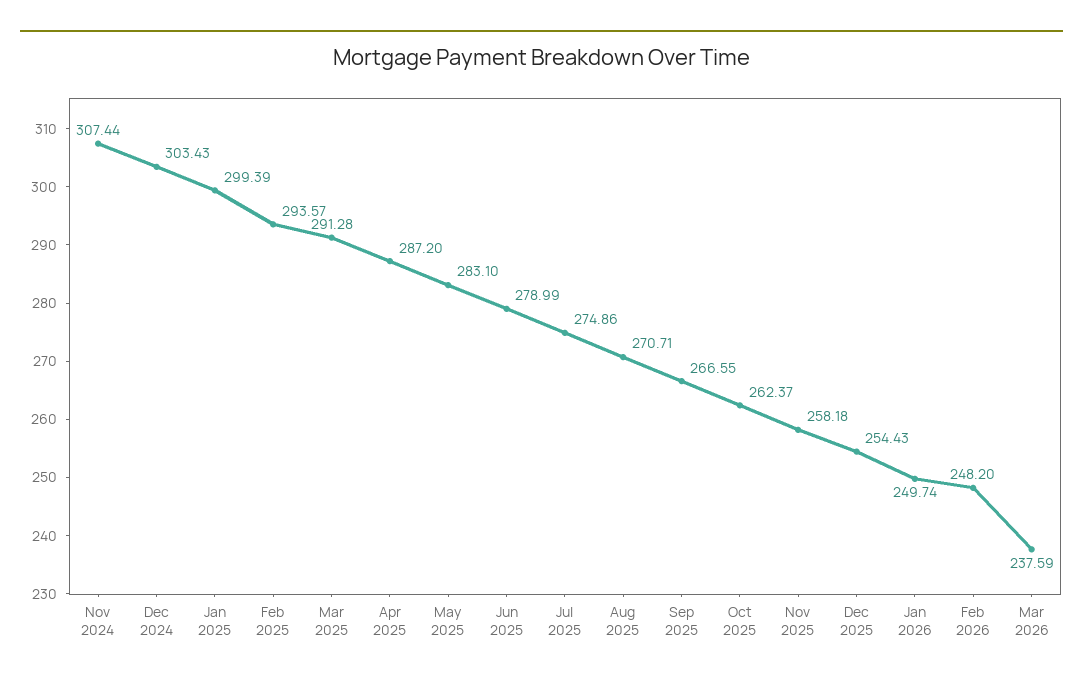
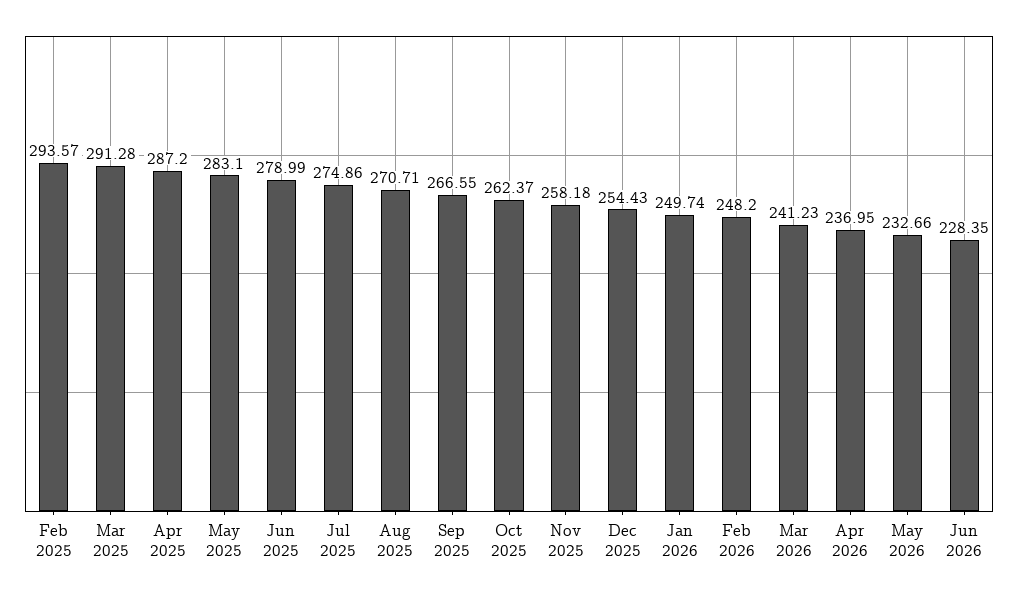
Nov 2024: 307.44 -> none
Dec 2024: 303.43 -> none
Jan 2025: 299.39 -> none
Mar 2026: 237.59 -> 241.23
Apr 2026: none -> 236.95
May 2026: none -> 232.66
Jun 2026: none -> 228.35

